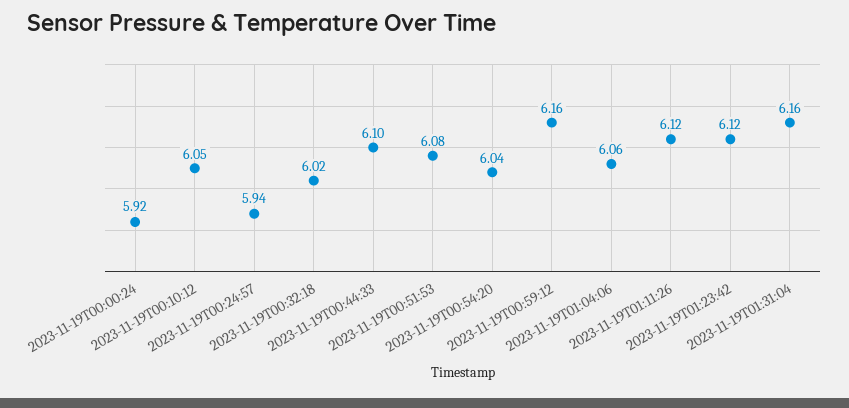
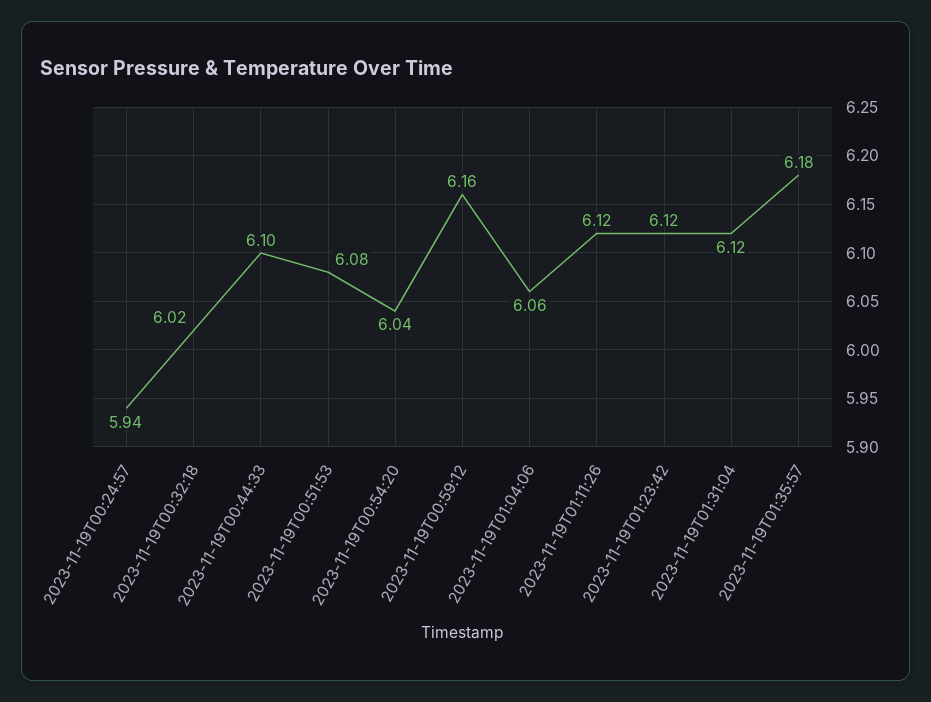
2023-11-19T00:00:24: 5.92 -> none
2023-11-19T00:10:12: 6.05 -> none
2023-11-19T01:31:04: 6.16 -> 6.12
2023-11-19T01:35:57: none -> 6.18

